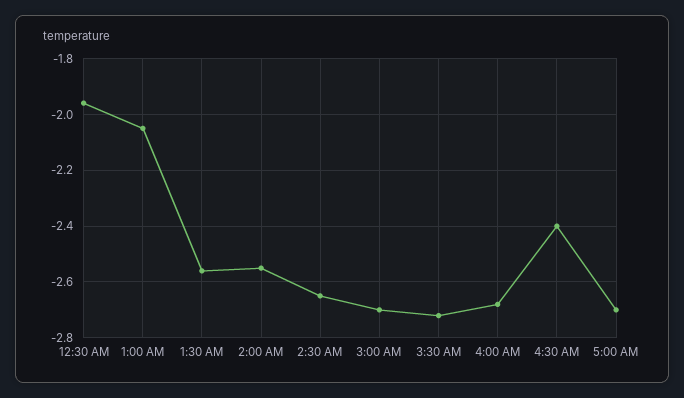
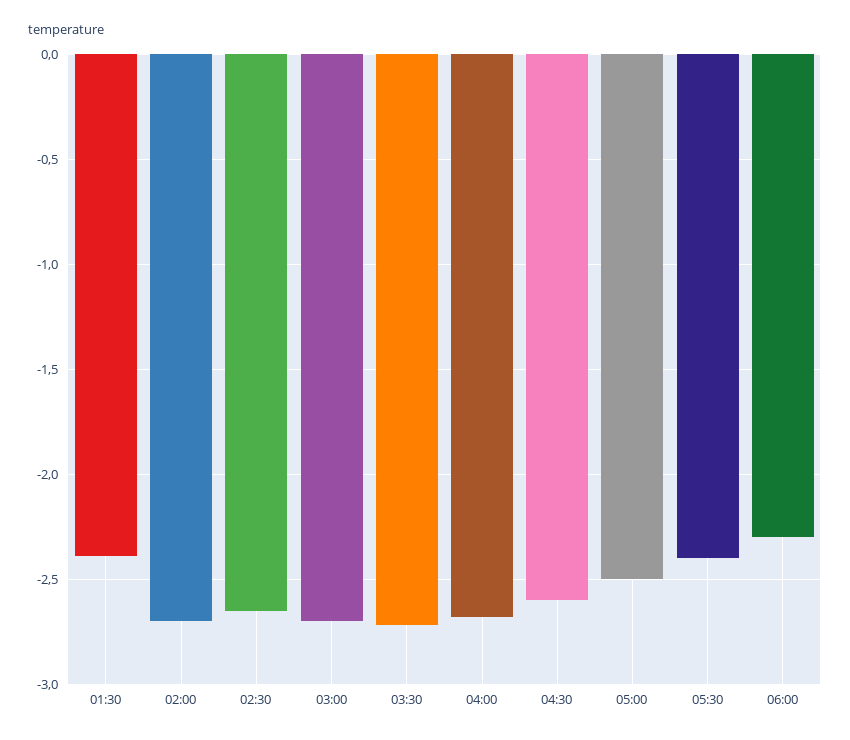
12:30 AM: -1.95 -> none
1:00 AM: -2.05 -> none
1:30 AM: -2.55 -> -2.4
2:00 AM: -2.55 -> -2.7
4:30 AM: -2.4 -> -2.6
5:00 AM: -2.7 -> -2.5
05:30: none -> -2.4
06:00: none -> -2.3

